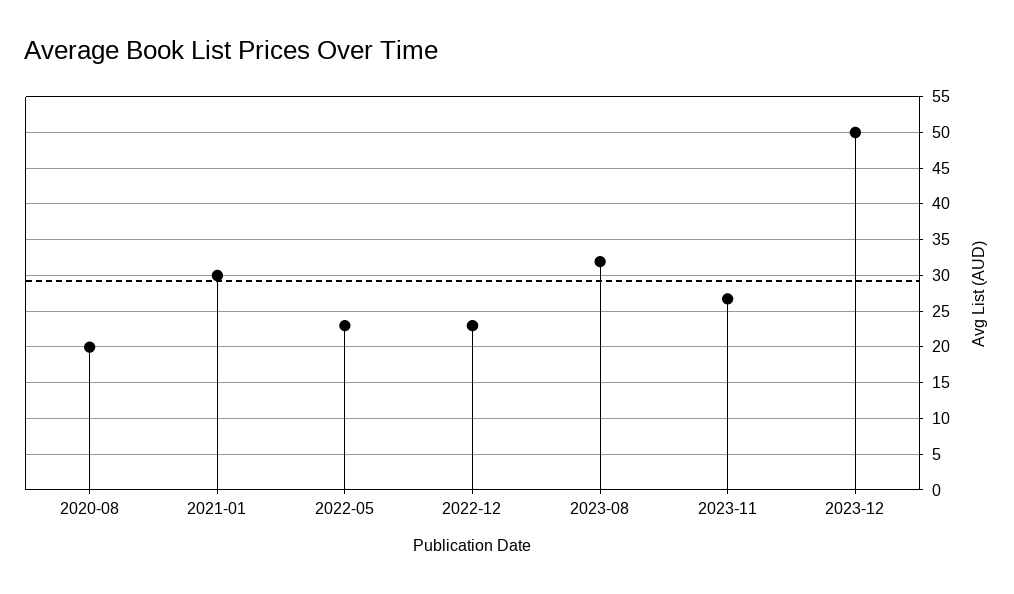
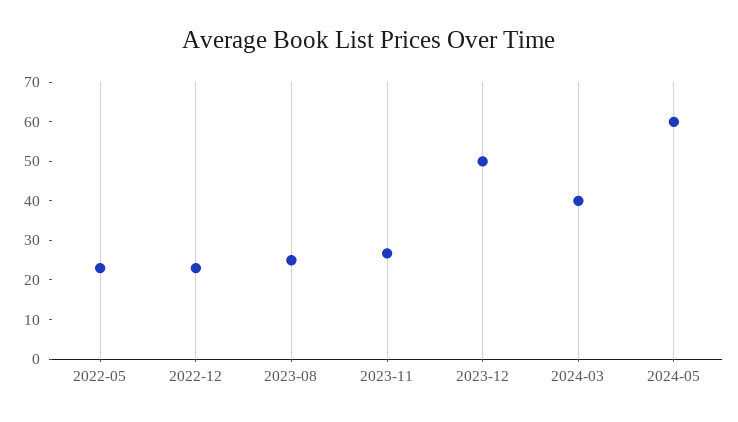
2020-08: 20 -> none
2021-01: 30 -> none
2023-08: 32 -> 25
2024-03: none -> 40
2024-05: none -> 60

